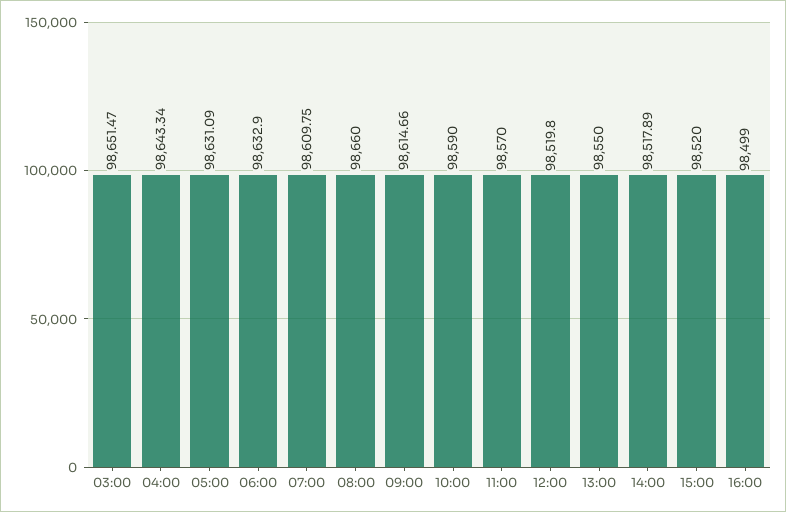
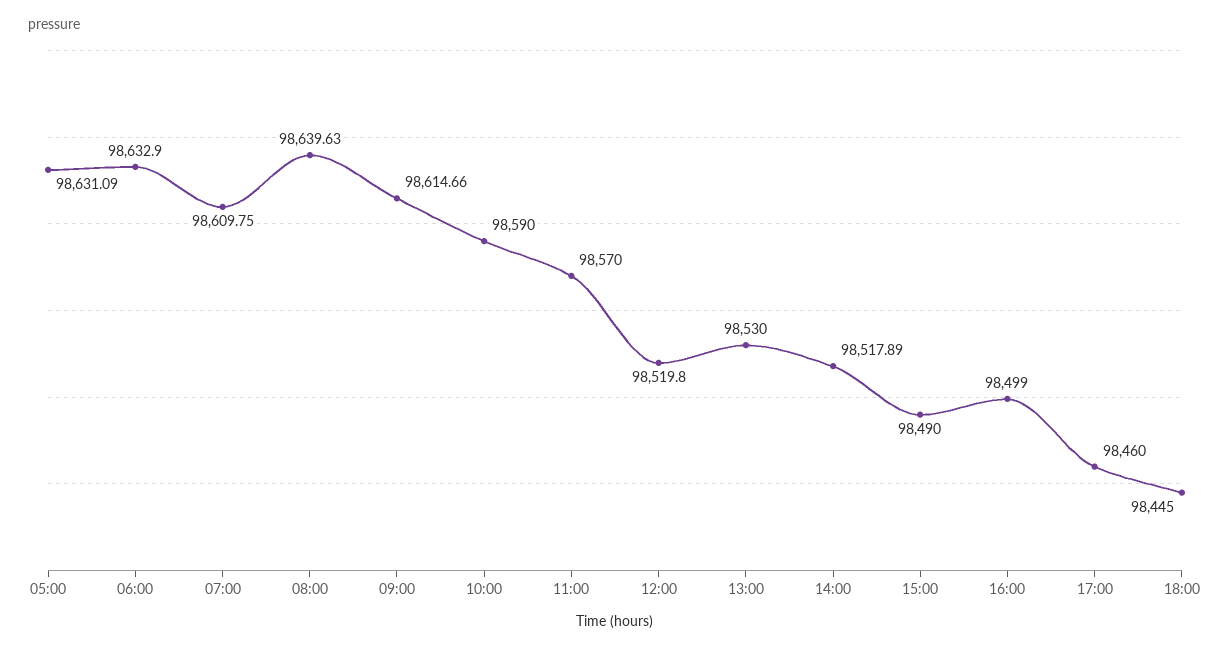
03:00: 98651.47 -> none
04:00: 98643.34 -> none
08:00: 98660 -> 98639.63
13:00: 98550 -> 98530
15:00: 98520 -> 98490
17:00: none -> 98460
18:00: none -> 98445

